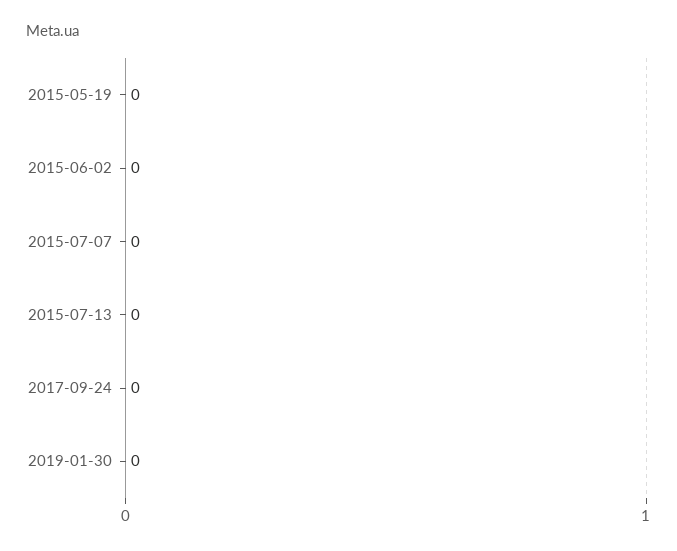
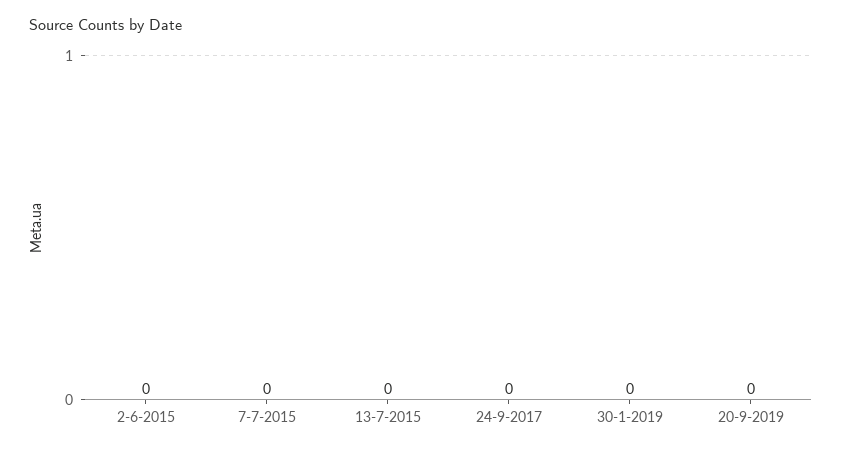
2015-05-19: 0 -> none
20-9-2019: none -> 0

